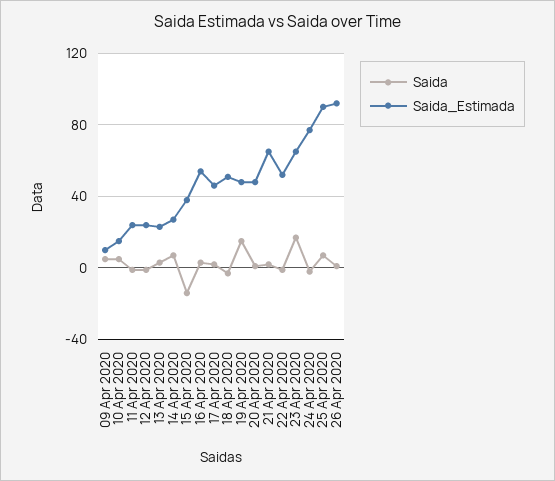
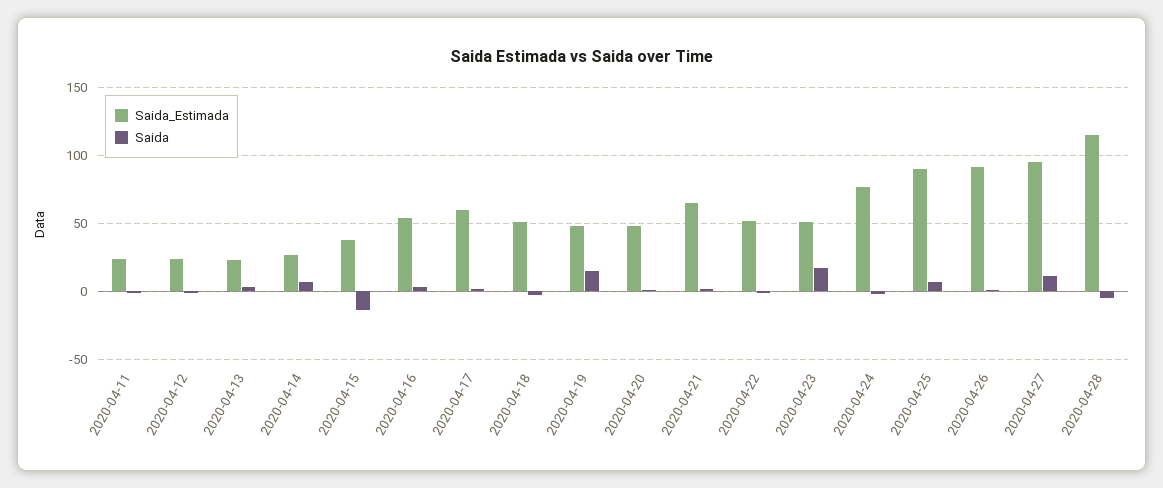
Saida, 09 Apr 2020: 5 -> none
Saida_Estimada, 09 Apr 2020: 10 -> none
Saida, 10 Apr 2020: 5 -> none
Saida_Estimada, 10 Apr 2020: 15 -> none
Saida_Estimada, 17 Apr 2020: 45 -> 60
Saida_Estimada, 23 Apr 2020: 65 -> 50
Saida_Estimada, 2020-04-27: none -> 95
Saida, 2020-04-27: none -> 10
Saida_Estimada, 2020-04-28: none -> 115
Saida, 2020-04-28: none -> -5

